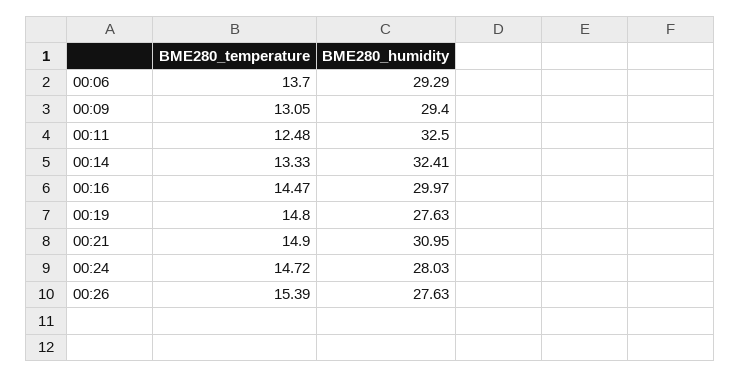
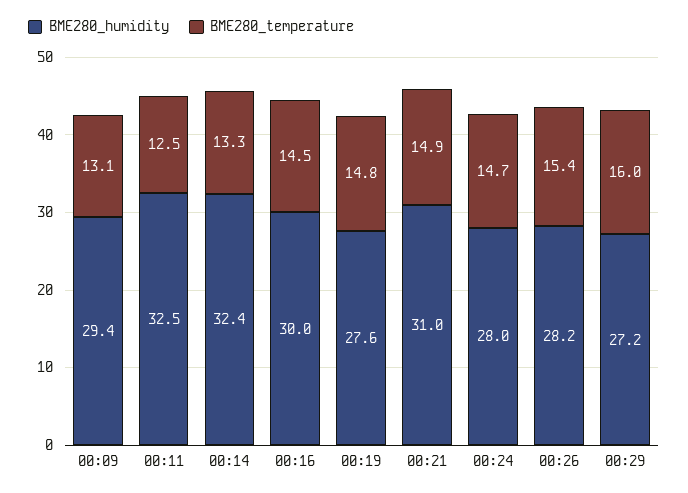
BME280_temperature, 00:06: 13.7 -> none
BME280_humidity, 00:06: 29.29 -> none
BME280_humidity, 00:26: 27.63 -> 28.2
BME280_humidity, 00:29: none -> 27.2
BME280_temperature, 00:29: none -> 16

